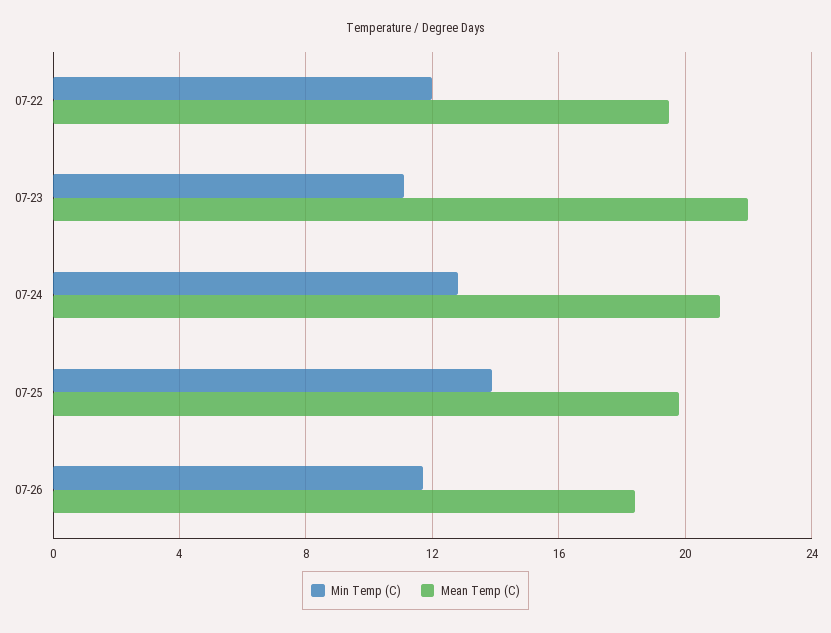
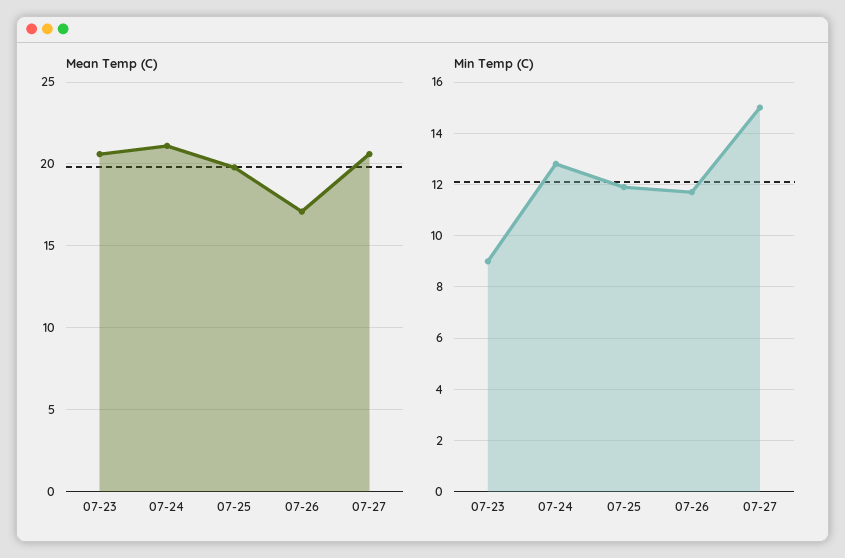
Min Temp (C), 07-22: 12 -> none
Mean Temp (C), 07-22: 19.5 -> none
Min Temp (C), 07-23: 11 -> 9
Mean Temp (C), 07-23: 22 -> 20.5
Min Temp (C), 07-25: 14 -> 12
Mean Temp (C), 07-26: 18.5 -> 17
Mean Temp (C), 07-27: none -> 20.5
Min Temp (C), 07-27: none -> 15

